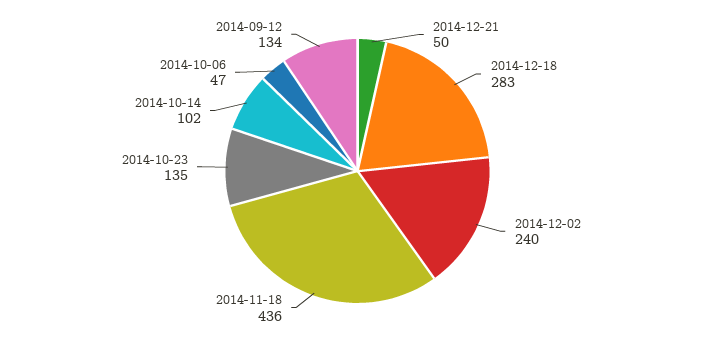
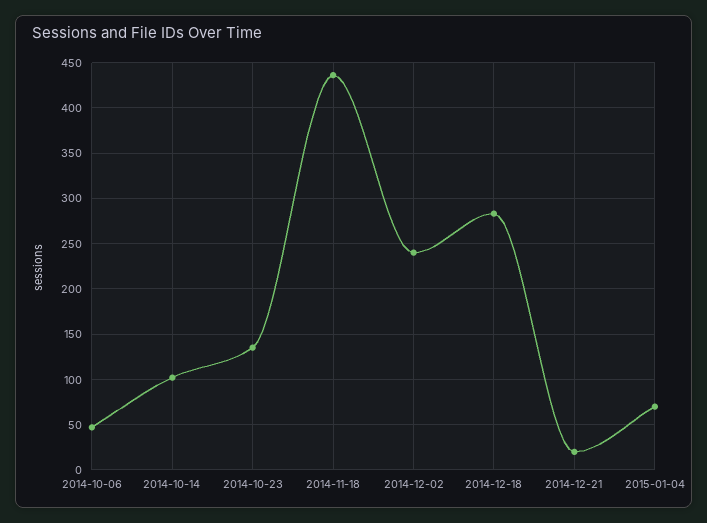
2014-12-21: 50 -> 20
2014-09-12: 134 -> none
2015-01-04: none -> 70

